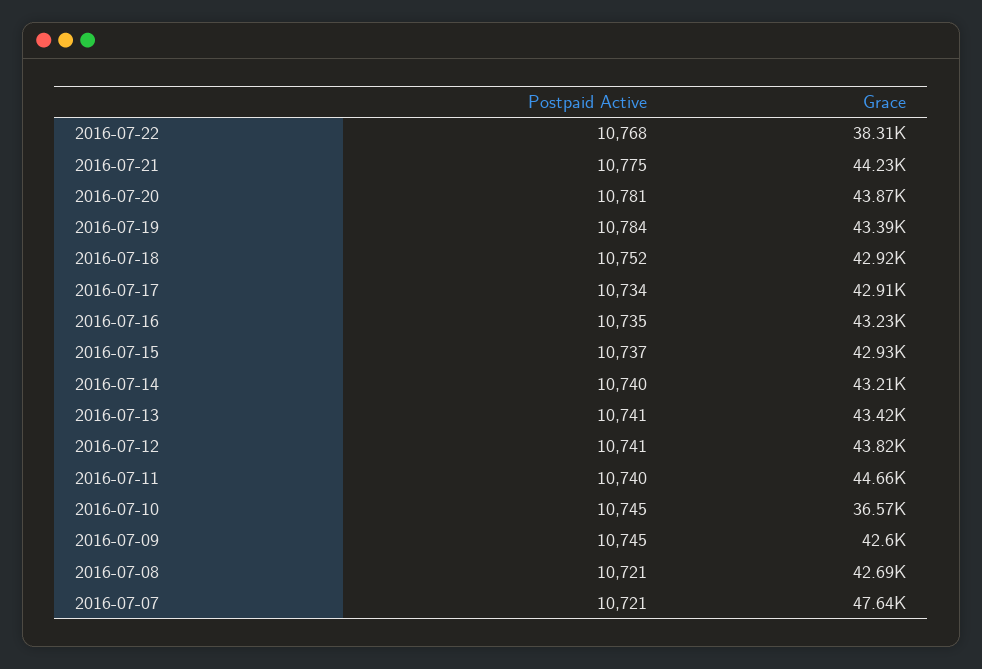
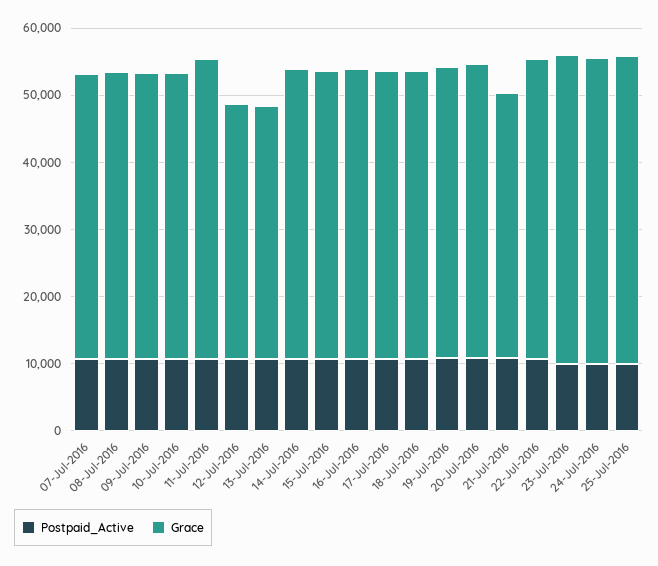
Grace, 2016-07-22: 38310 -> 44000
Grace, 2016-07-21: 44230 -> 40000
Grace, 2016-07-13: 43420 -> 38000
Grace, 2016-07-12: 43820 -> 38000
Grace, 2016-07-10: 36570 -> 42000
Grace, 2016-07-07: 47640 -> 42000
Postpaid Active, 23-Jul-2016: none -> 10000
Grace, 23-Jul-2016: none -> 46000
Postpaid Active, 24-Jul-2016: none -> 10000
Grace, 24-Jul-2016: none -> 46000
Postpaid Active, 25-Jul-2016: none -> 10000
Grace, 25-Jul-2016: none -> 46000

